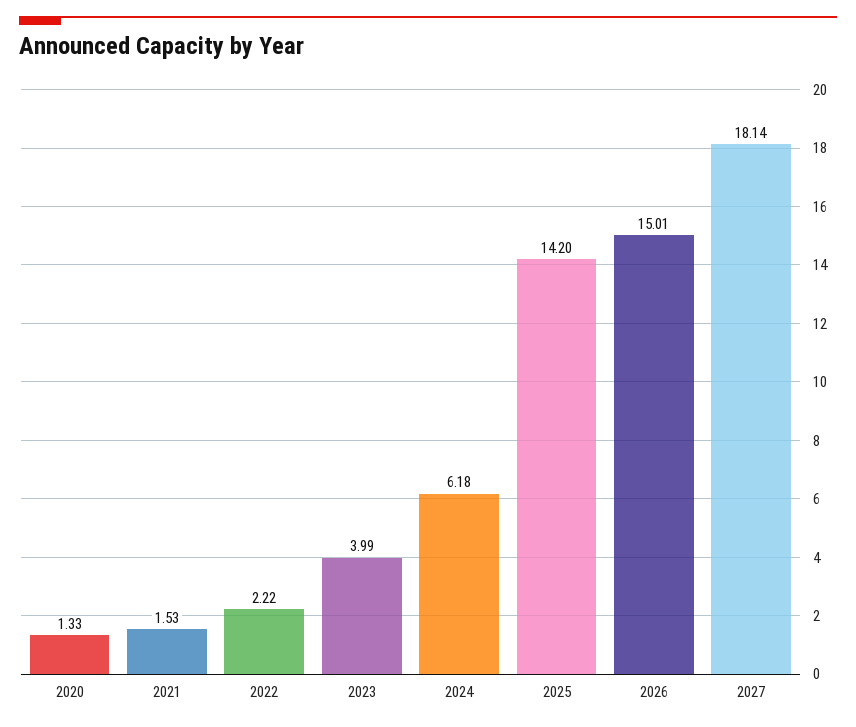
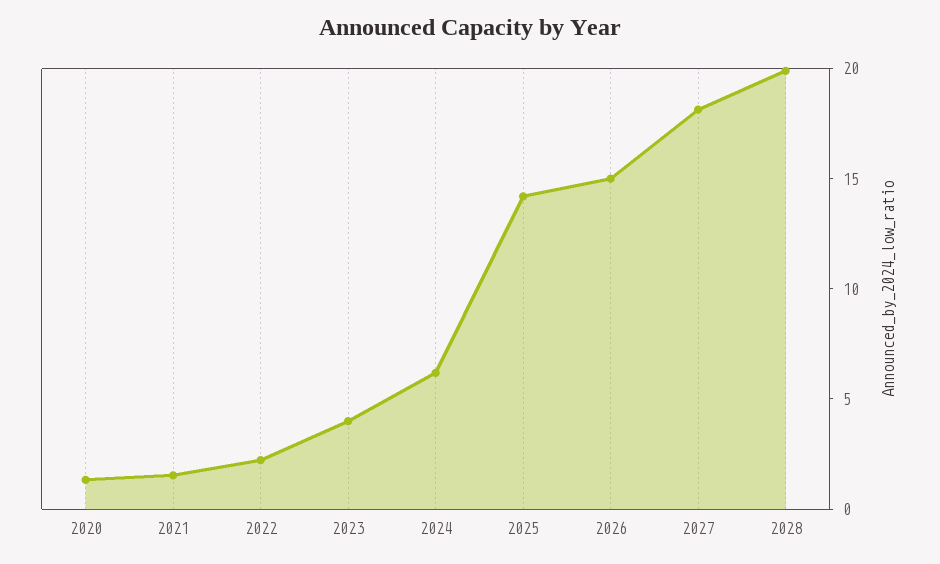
2028: none -> 20

